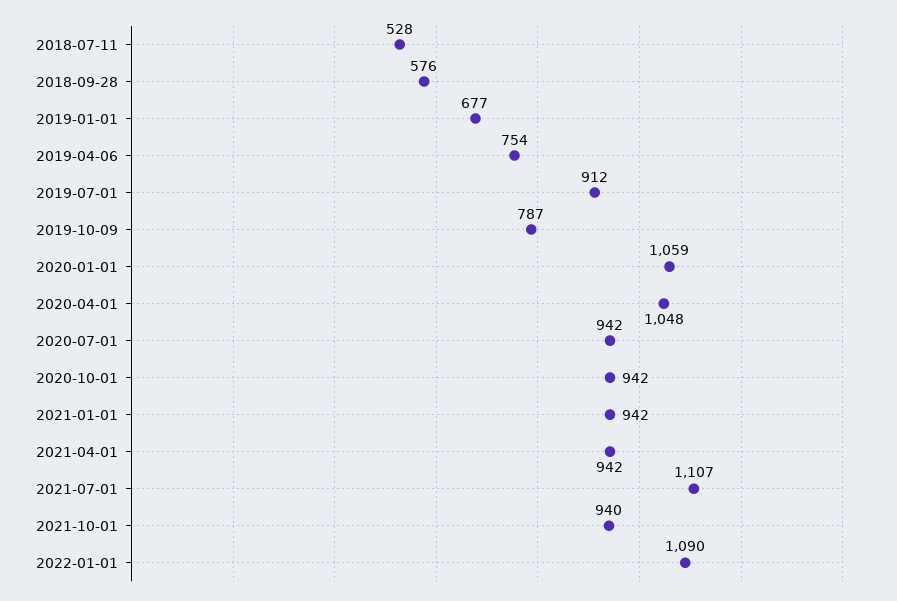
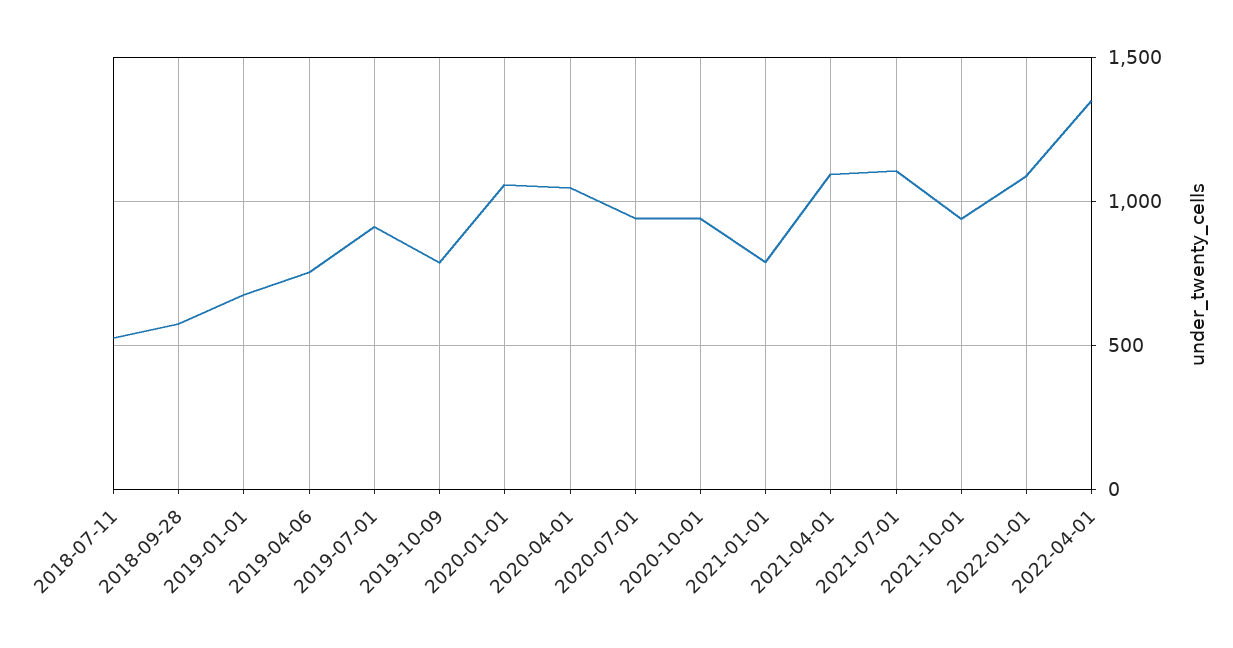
2021-01-01: 942 -> 800
2021-04-01: 942 -> 1100
2022-04-01: none -> 1350

